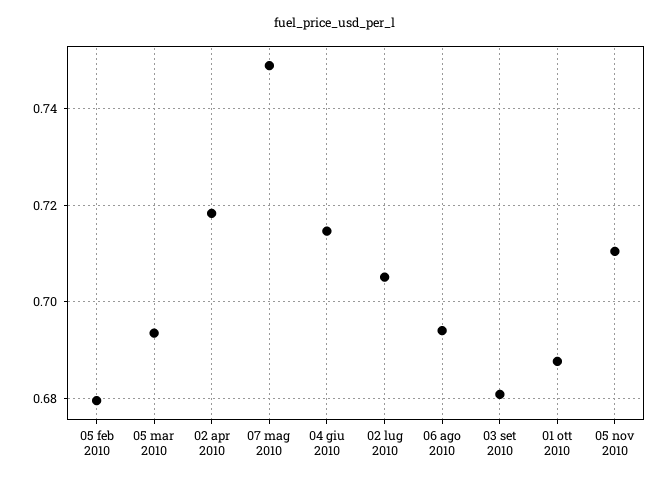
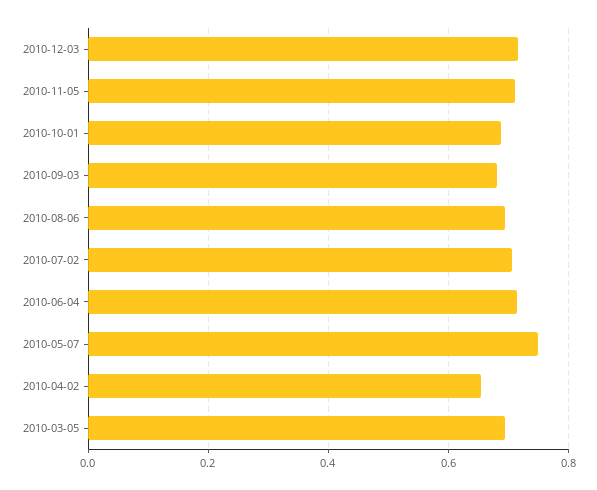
05 feb 2010: 0.68 -> none
02 apr 2010: 0.718 -> 0.66
2010-12-03: none -> 0.72

